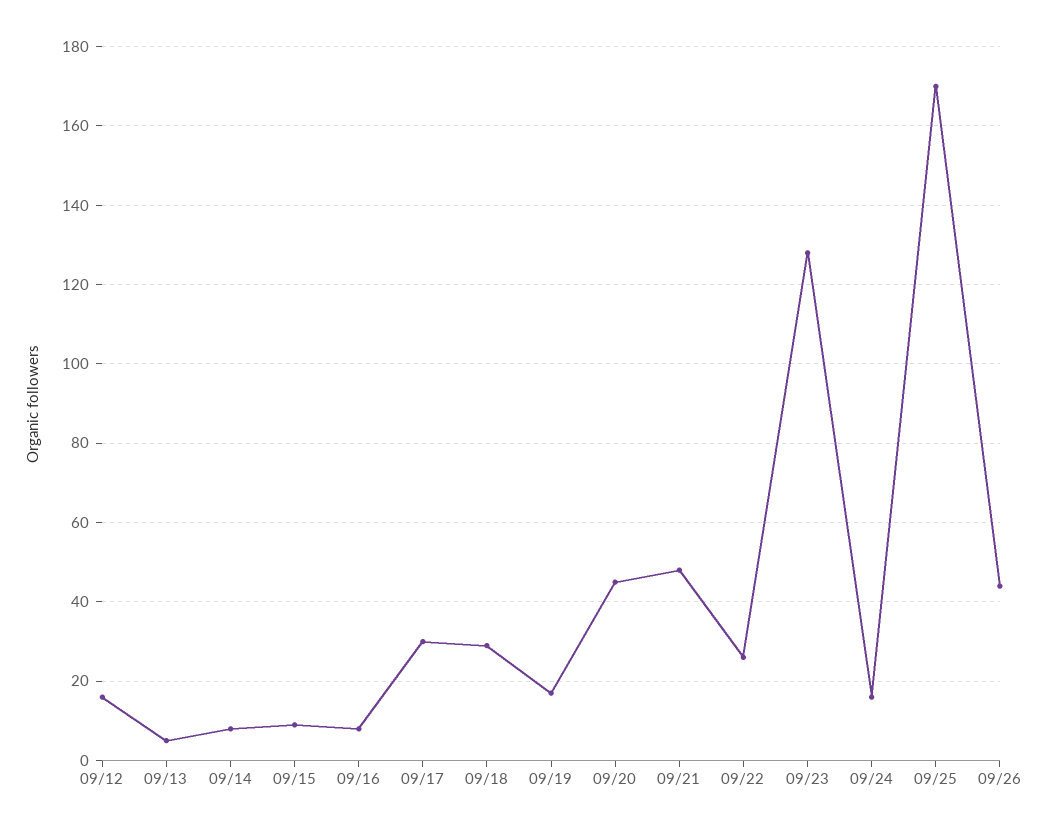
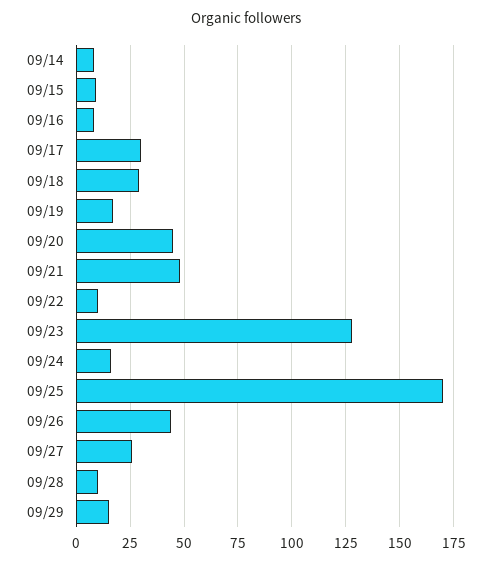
09/12: 15 -> none
09/13: 5 -> none
09/22: 25 -> 10
09/27: none -> 25
09/28: none -> 10
09/29: none -> 15

